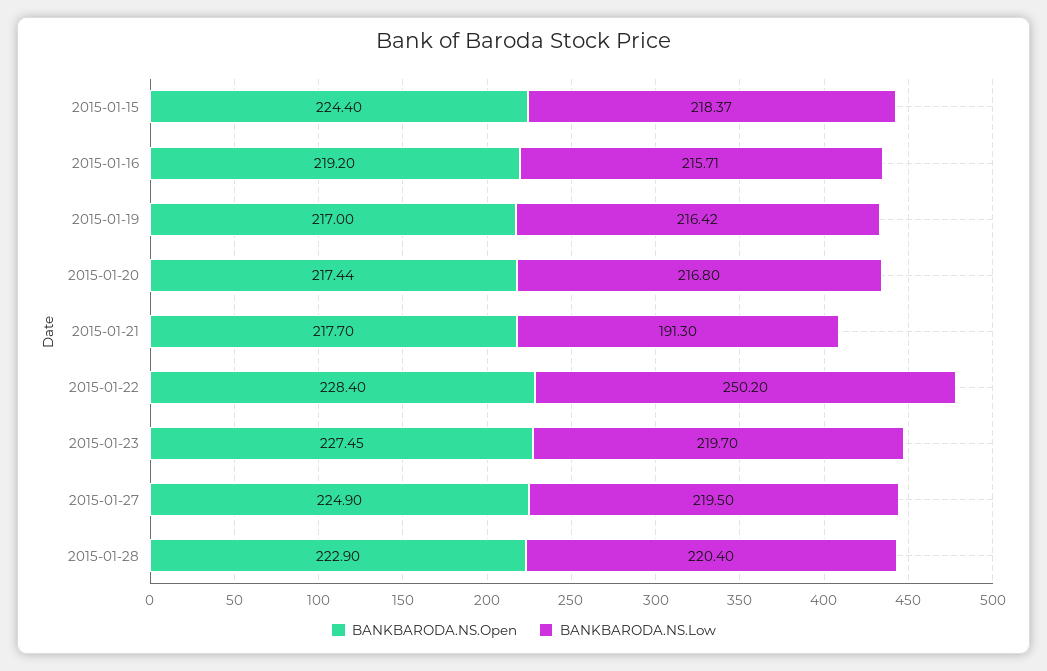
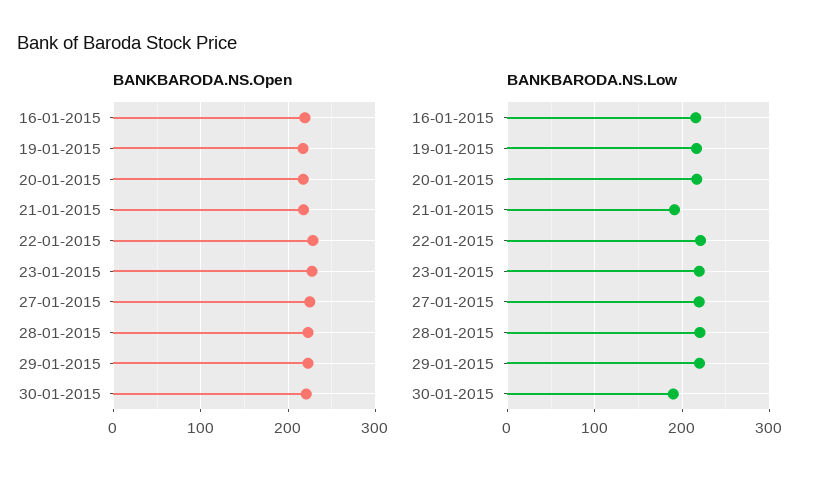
BANKBARODA.NS.Open, 2015-01-15: 224.4 -> none
BANKBARODA.NS.Low, 2015-01-15: 218.37 -> none
BANKBARODA.NS.Low, 2015-01-22: 250.2 -> 220
BANKBARODA.NS.Open, 29-01-2015: none -> 220
BANKBARODA.NS.Open, 30-01-2015: none -> 220
BANKBARODA.NS.Low, 29-01-2015: none -> 220
BANKBARODA.NS.Low, 30-01-2015: none -> 190

